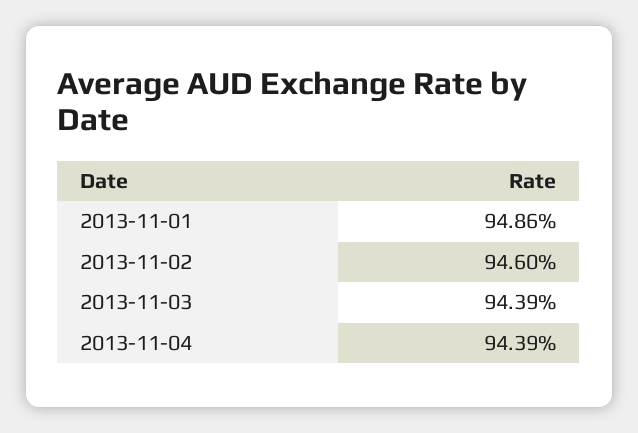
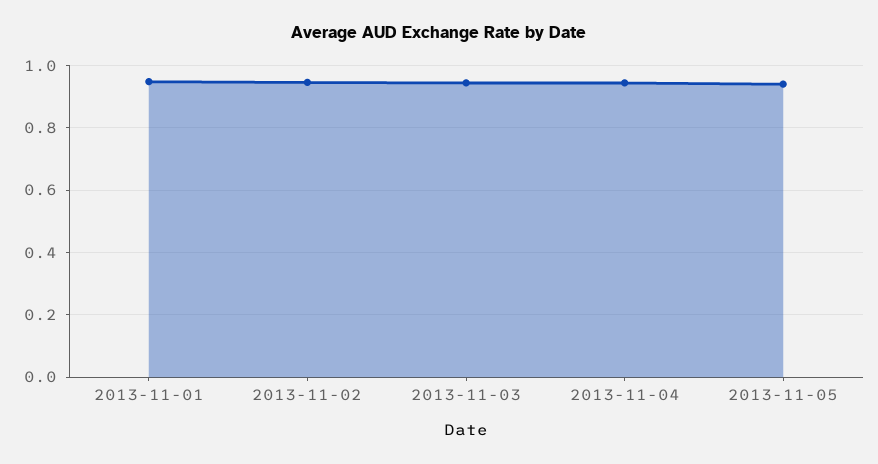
2013-11-05: none -> 0.94

